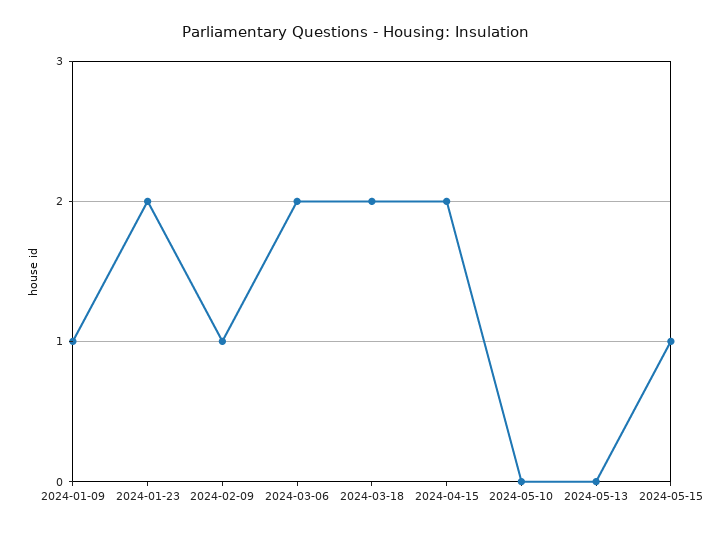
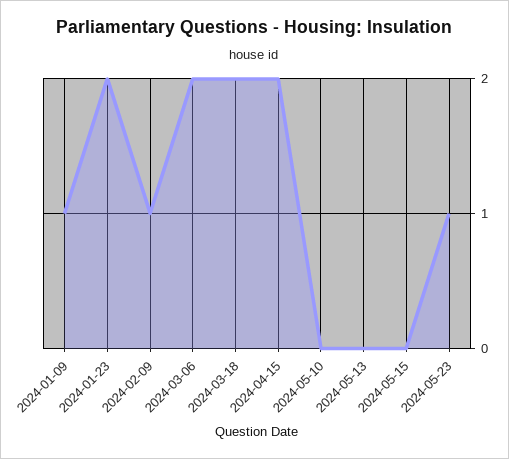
2024-05-15: 1 -> 0
2024-05-23: none -> 1

